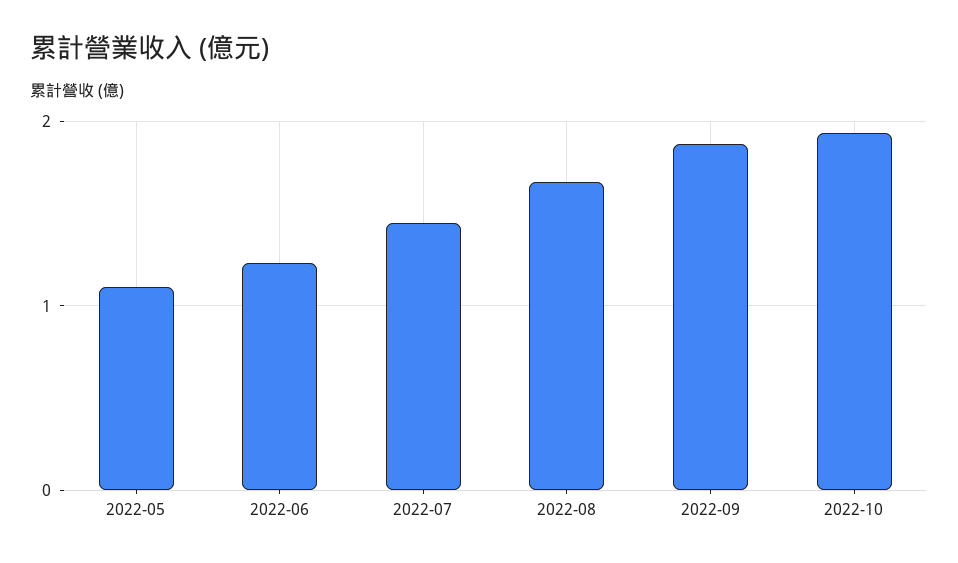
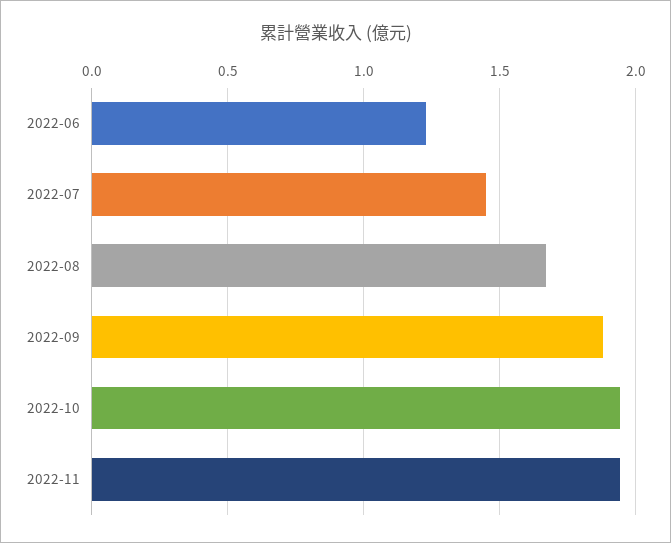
2022-05: 1.1 -> none
2022-11: none -> 1.95

